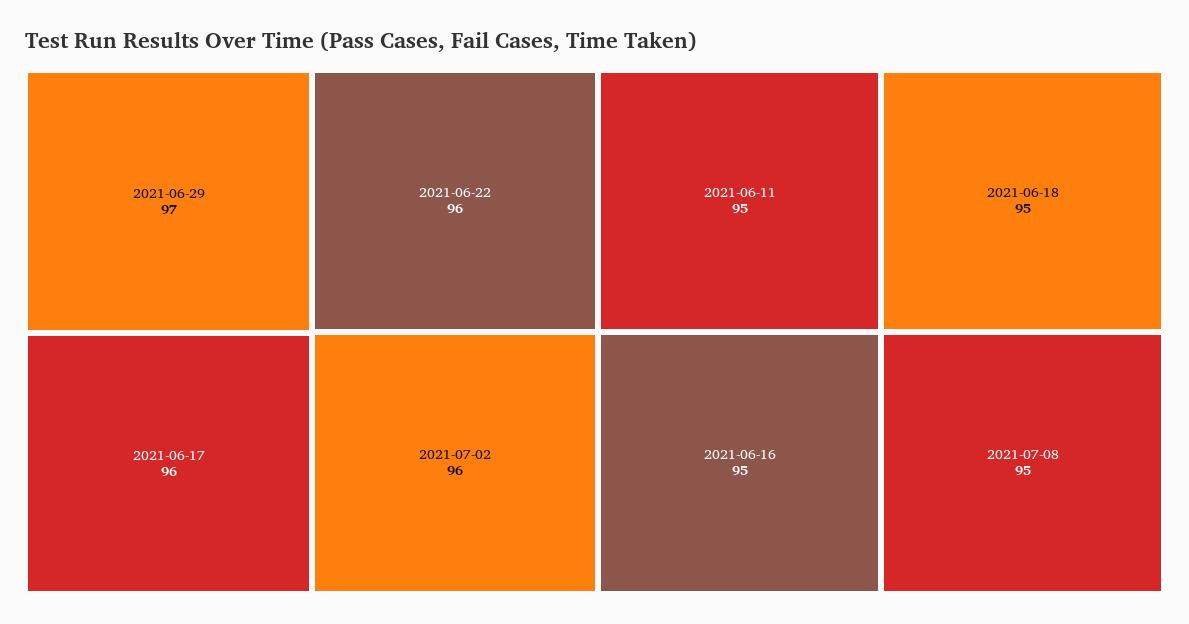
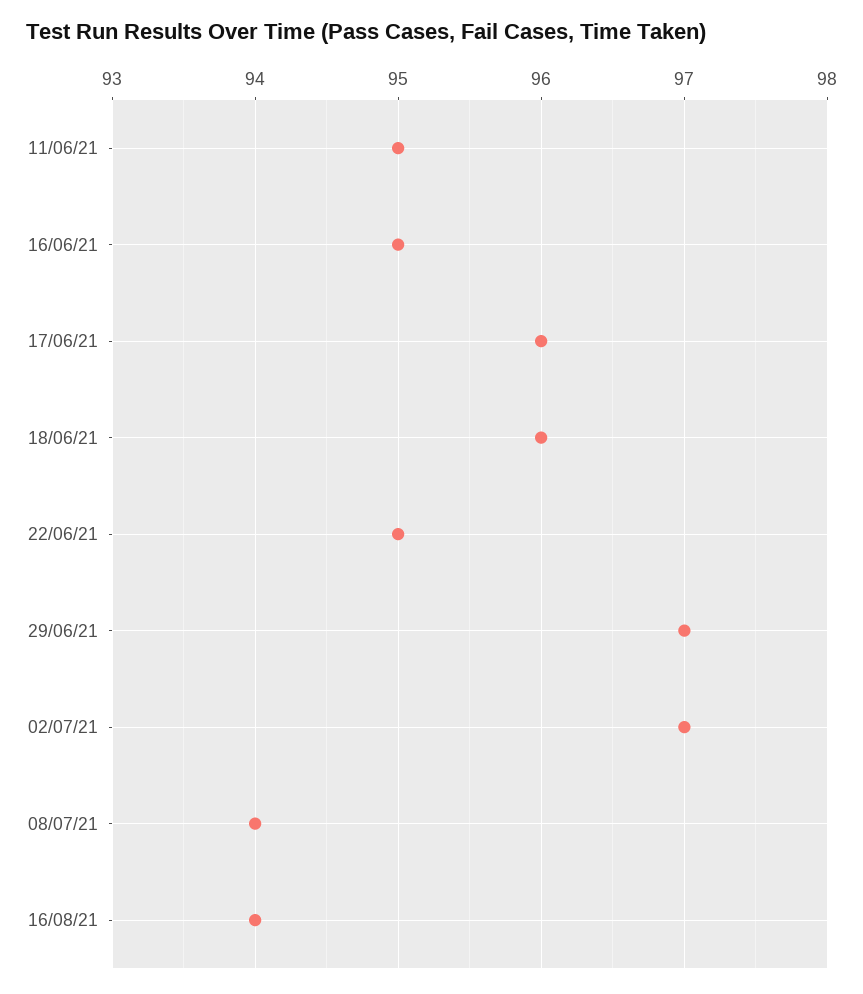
2021-06-22: 96 -> 95
2021-07-02: 96 -> 97
2021-06-18: 95 -> 96
2021-07-08: 95 -> 94
16/08/21: none -> 94

